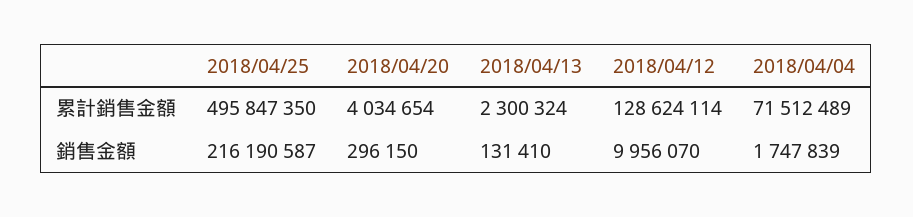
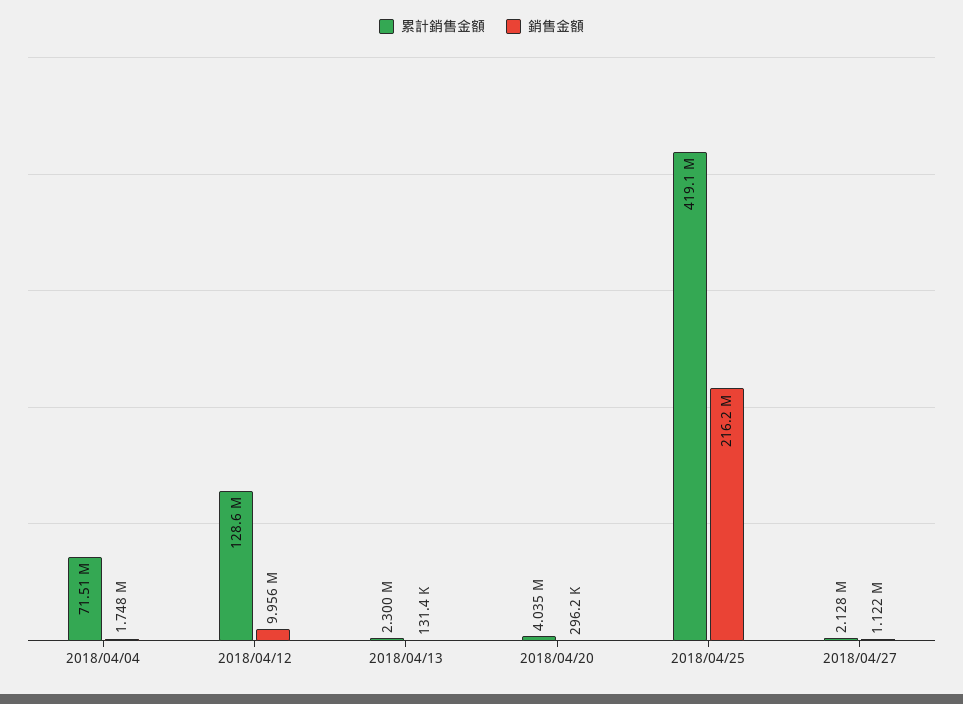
累計銷售金額, 2018/04/25: 495847350 -> 419100000
累計銷售金額, 2018/04/27: none -> 2128000
銷售金額, 2018/04/27: none -> 1122000

